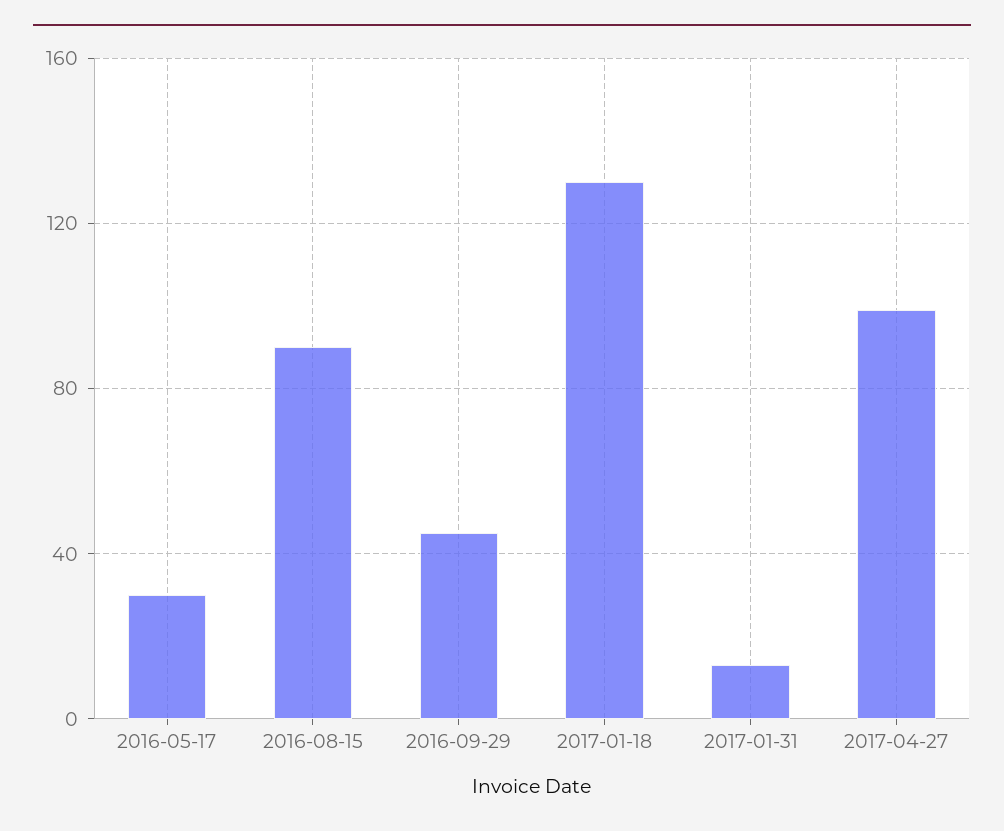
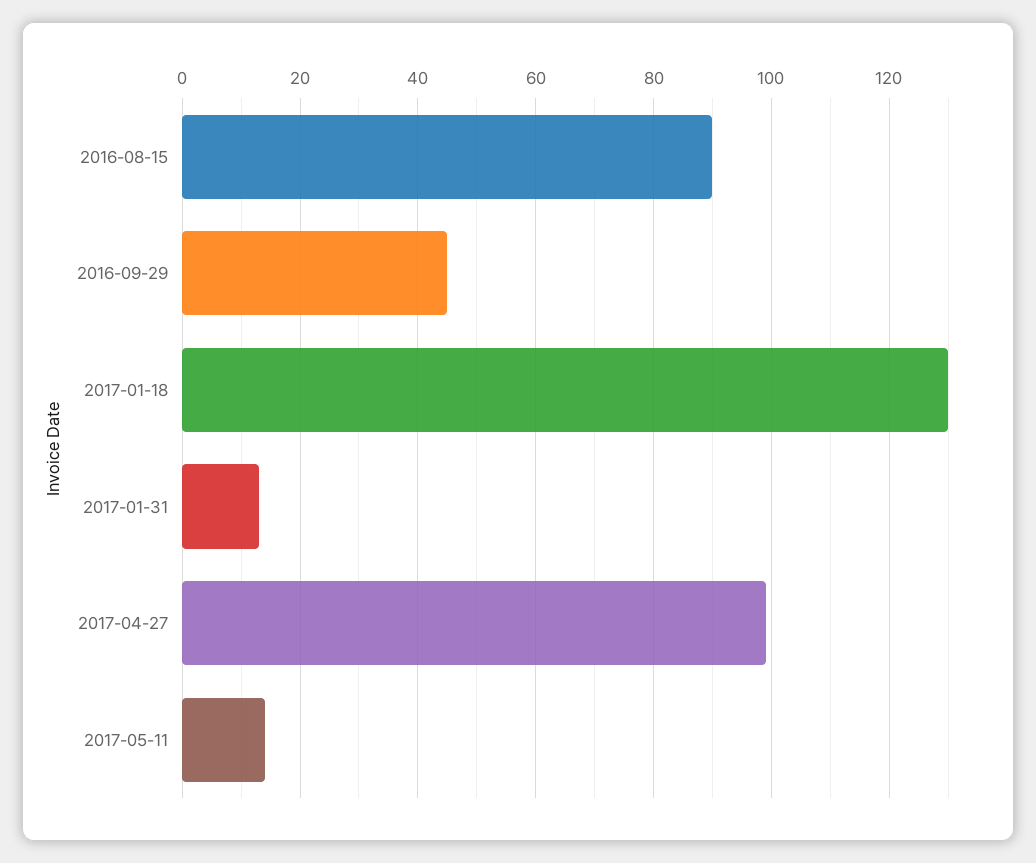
2016-05-17: 30 -> none
2017-05-11: none -> 15

